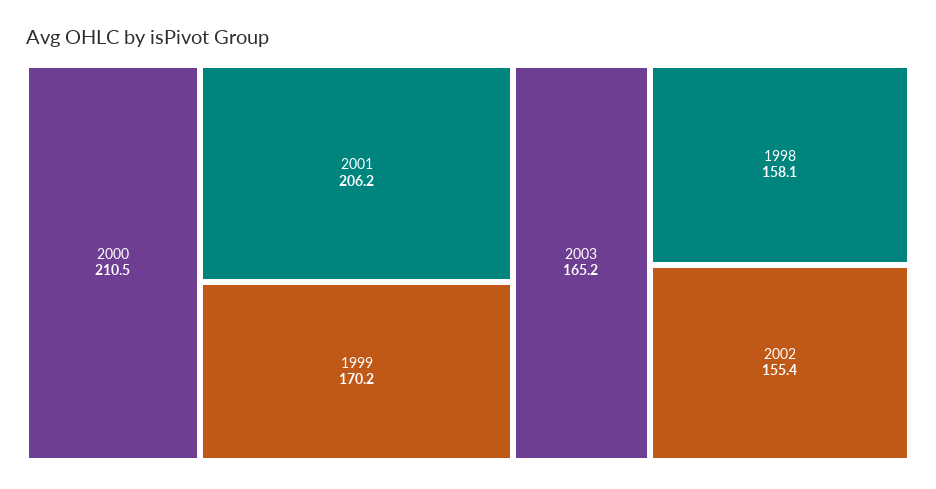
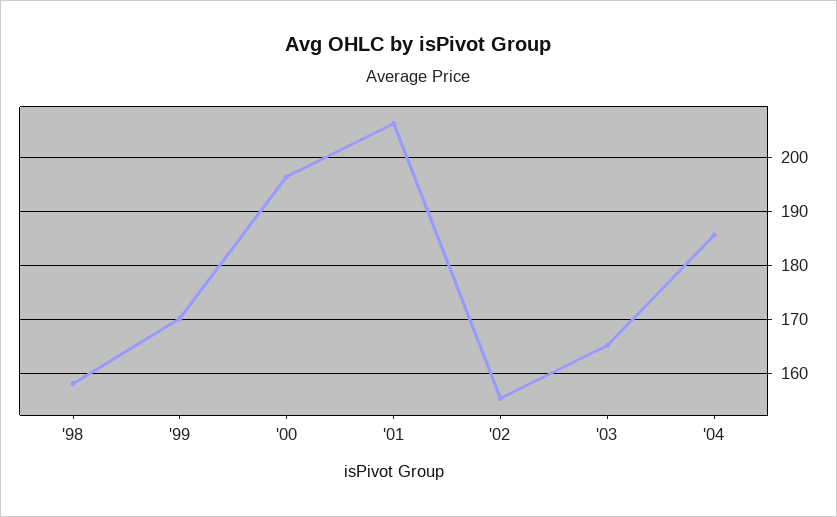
2000: 210.5 -> 196
'04: none -> 186

